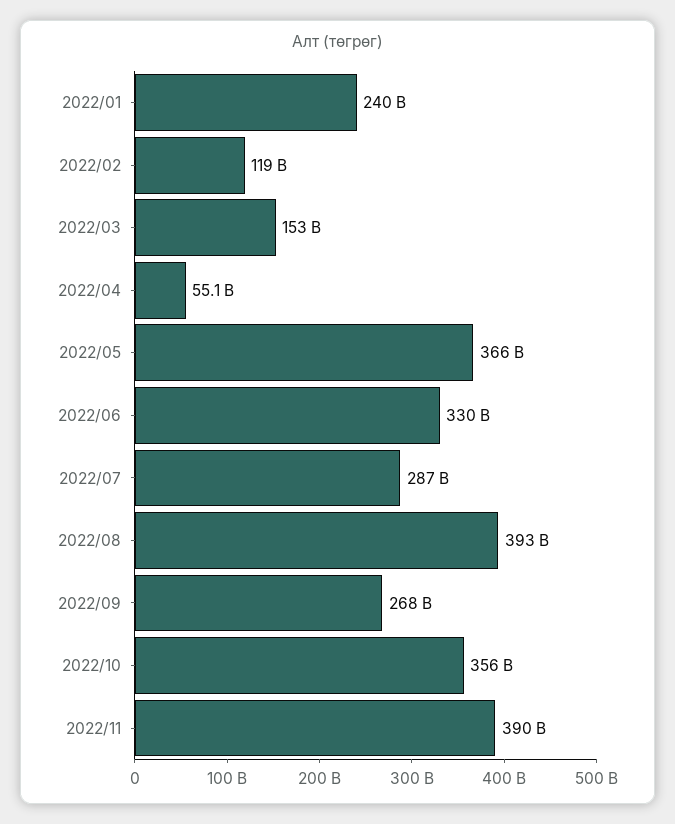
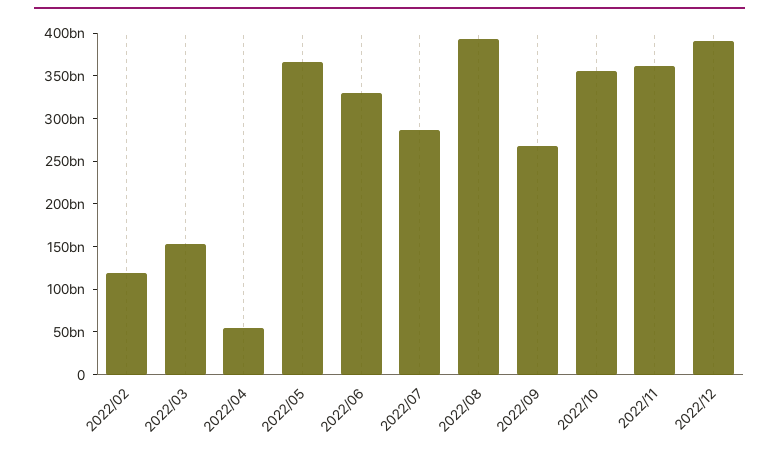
2022/01: 240000000000 -> none
2022/11: 390000000000 -> 360000000000
2022/12: none -> 390000000000

